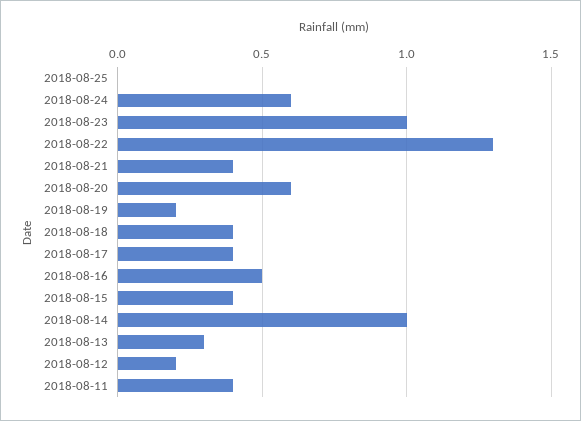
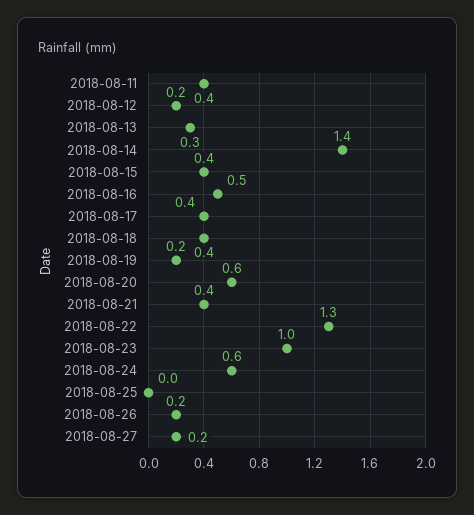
2018-08-14: 1 -> 1.4
2018-08-26: none -> 0.2
2018-08-27: none -> 0.2

